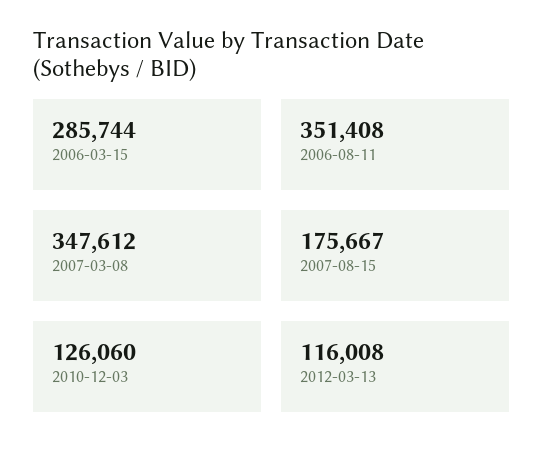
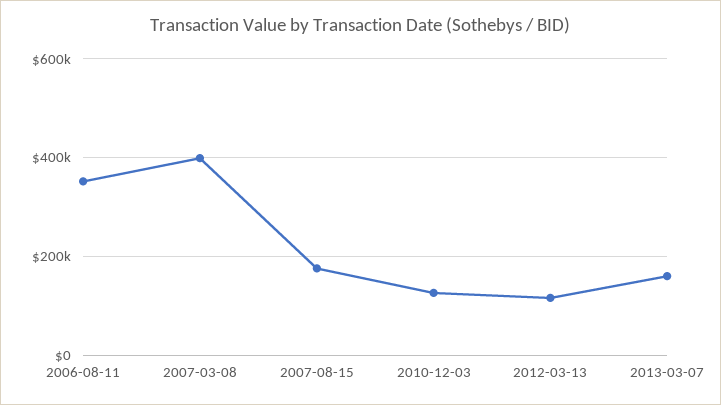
2006-03-15: 285744 -> none
2007-03-08: 347612 -> 400000
2013-03-07: none -> 160000

